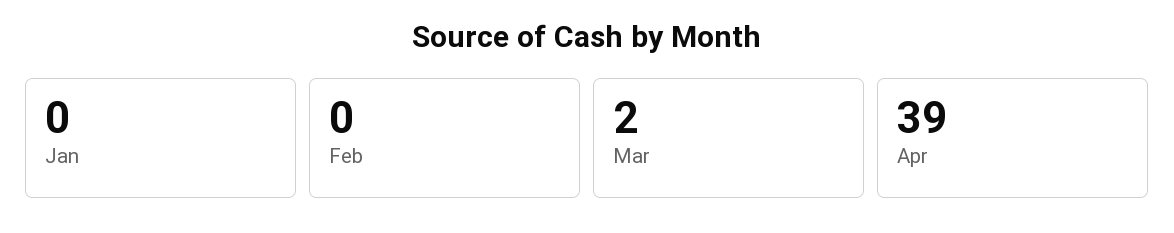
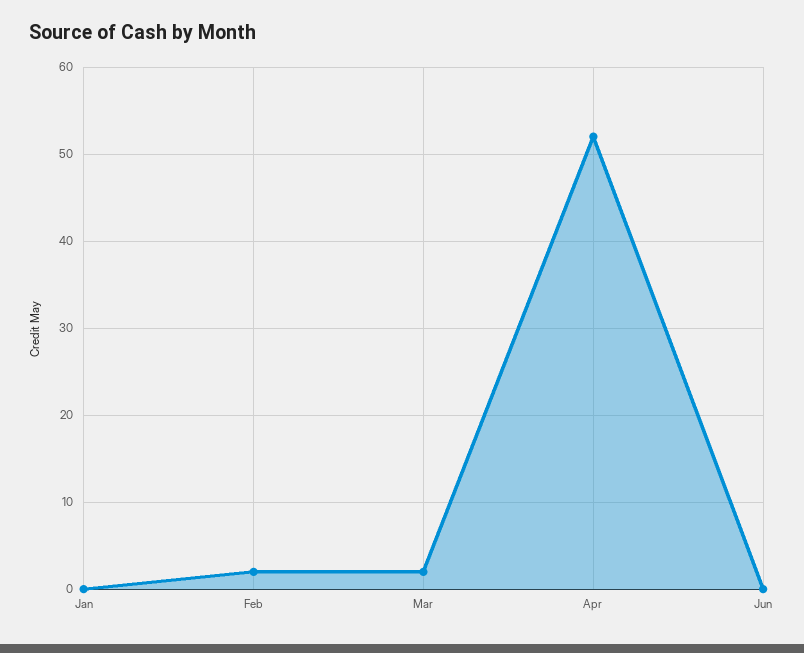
Feb: 0 -> 2
Apr: 39 -> 52
Jun: none -> 0

